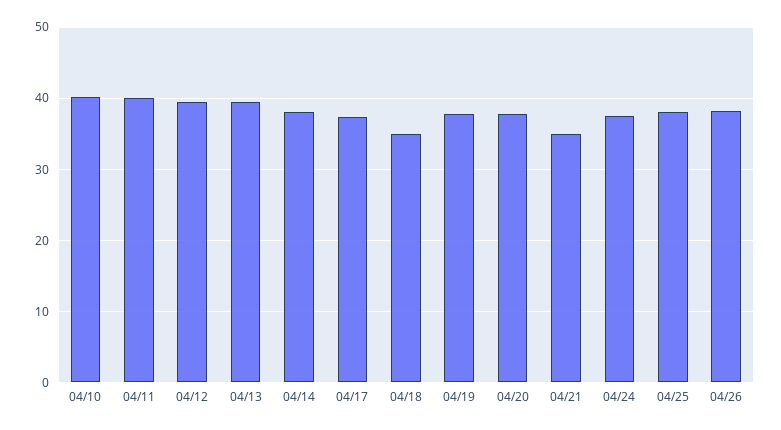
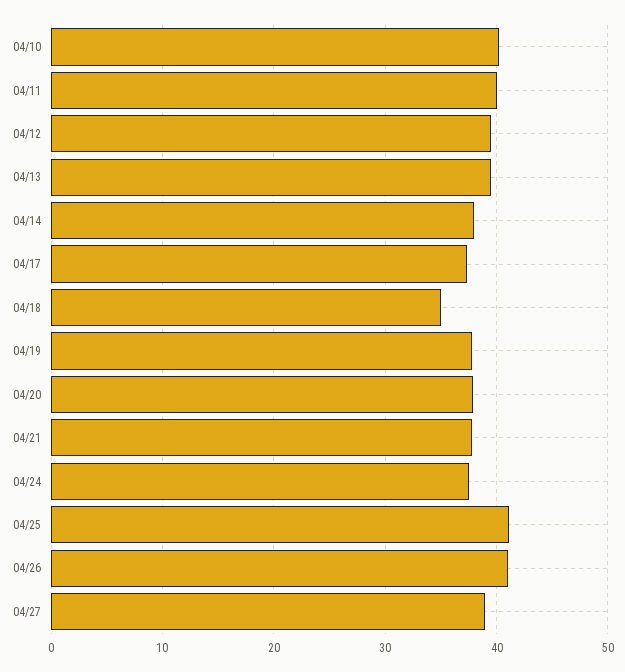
04/21: 35 -> 38
04/25: 38 -> 41
04/26: 38 -> 41
04/27: none -> 39

